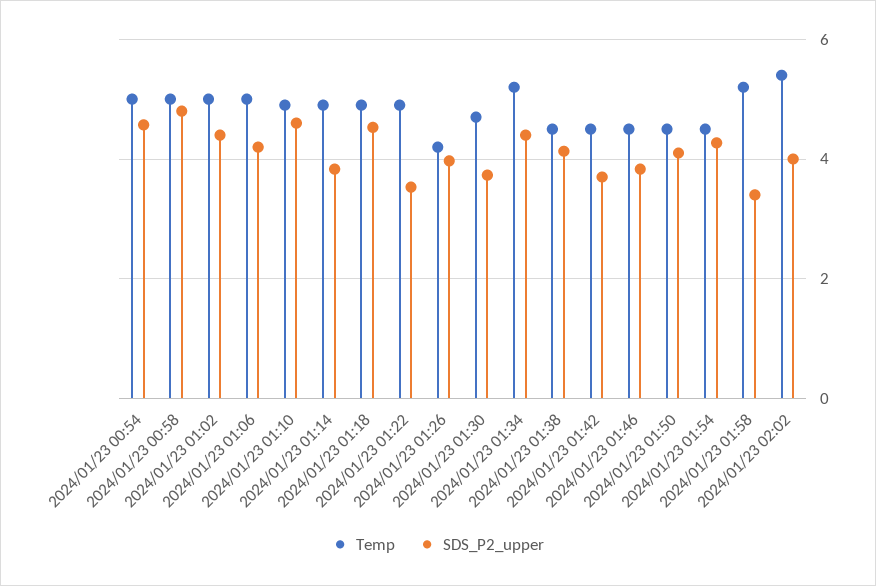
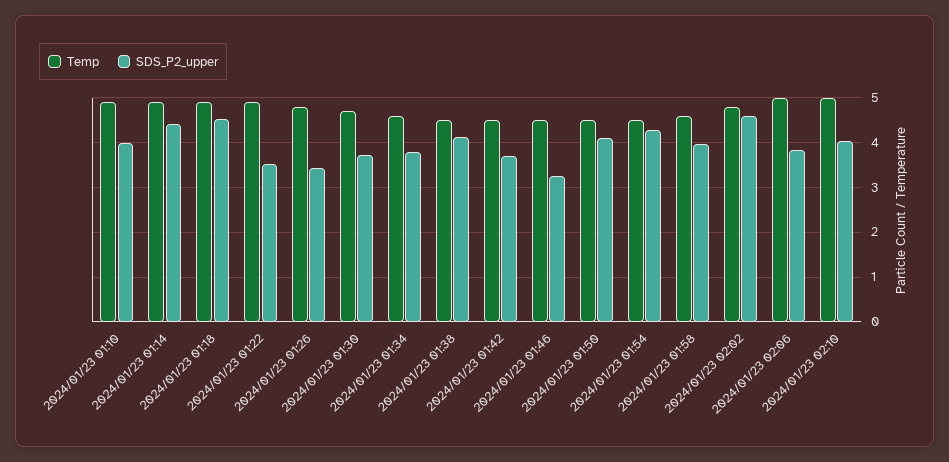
Temp, 2024/01/23 00:54: 5 -> none
SDS_P2_upper, 2024/01/23 00:54: 4.6 -> none
Temp, 2024/01/23 00:58: 5 -> none
SDS_P2_upper, 2024/01/23 00:58: 4.8 -> none
Temp, 2024/01/23 01:02: 5 -> none
SDS_P2_upper, 2024/01/23 01:02: 4.4 -> none
Temp, 2024/01/23 01:06: 5 -> none
SDS_P2_upper, 2024/01/23 01:06: 4.2 -> none
SDS_P2_upper, 2024/01/23 01:10: 4.6 -> 4
SDS_P2_upper, 2024/01/23 01:14: 3.8 -> 4.4
Temp, 2024/01/23 01:26: 4.2 -> 4.8
SDS_P2_upper, 2024/01/23 01:26: 4 -> 3.4
Temp, 2024/01/23 01:34: 5.2 -> 4.6
SDS_P2_upper, 2024/01/23 01:34: 4.4 -> 3.8
SDS_P2_upper, 2024/01/23 01:46: 3.8 -> 3.2
Temp, 2024/01/23 01:58: 5.2 -> 4.6
SDS_P2_upper, 2024/01/23 01:58: 3.4 -> 4
Temp, 2024/01/23 02:02: 5.4 -> 4.8
SDS_P2_upper, 2024/01/23 02:02: 4 -> 4.6
Temp, 2024/01/23 02:06: none -> 5
SDS_P2_upper, 2024/01/23 02:06: none -> 3.8
Temp, 2024/01/23 02:10: none -> 5
SDS_P2_upper, 2024/01/23 02:10: none -> 4

